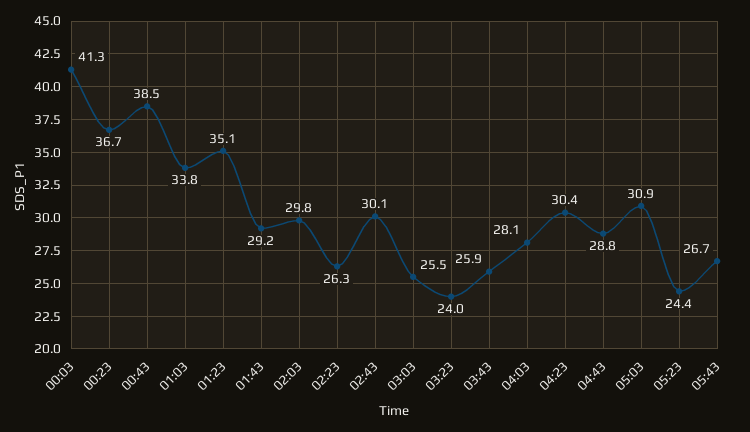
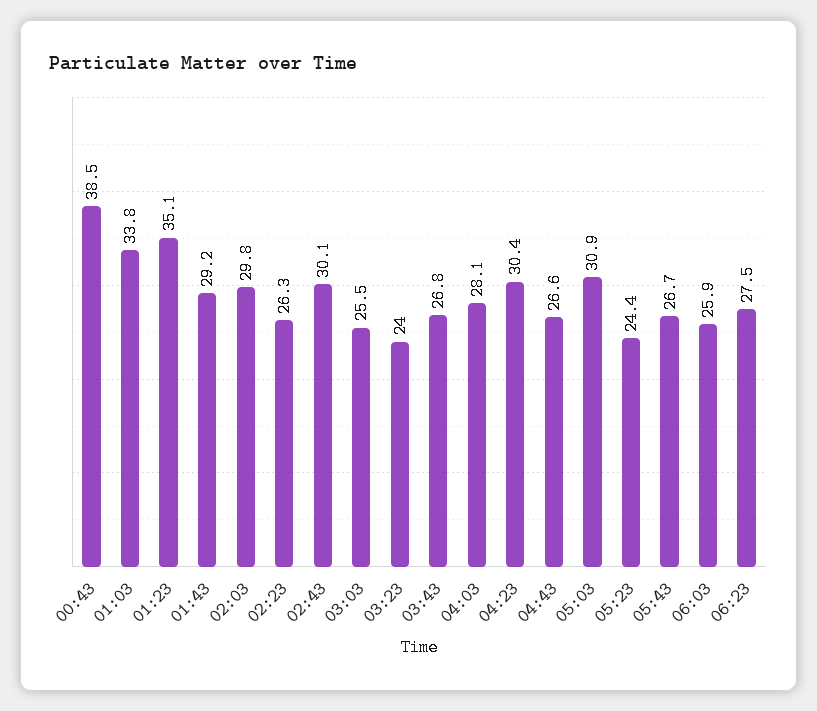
00:03: 41.3 -> none
00:23: 36.7 -> none
03:43: 25.9 -> 26.8
04:43: 28.8 -> 26.6
06:03: none -> 25.9
06:23: none -> 27.5

